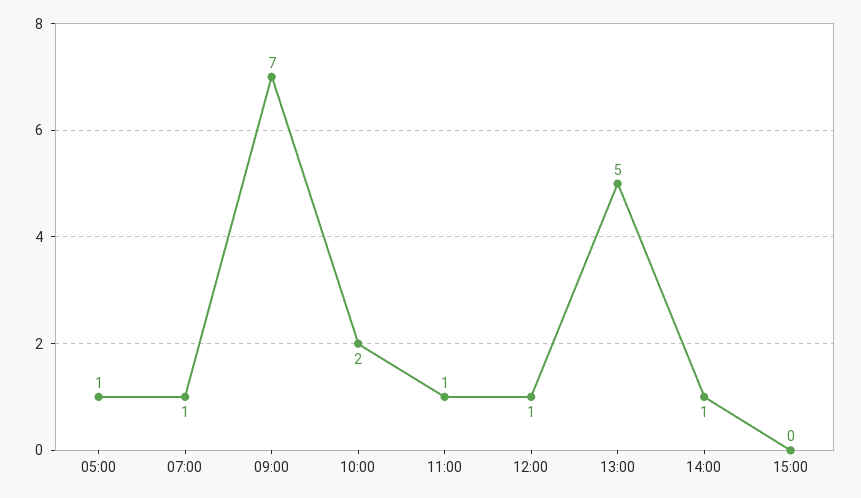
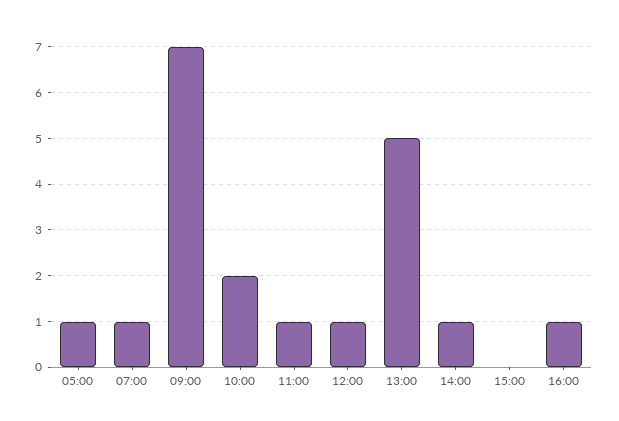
16:00: none -> 1

